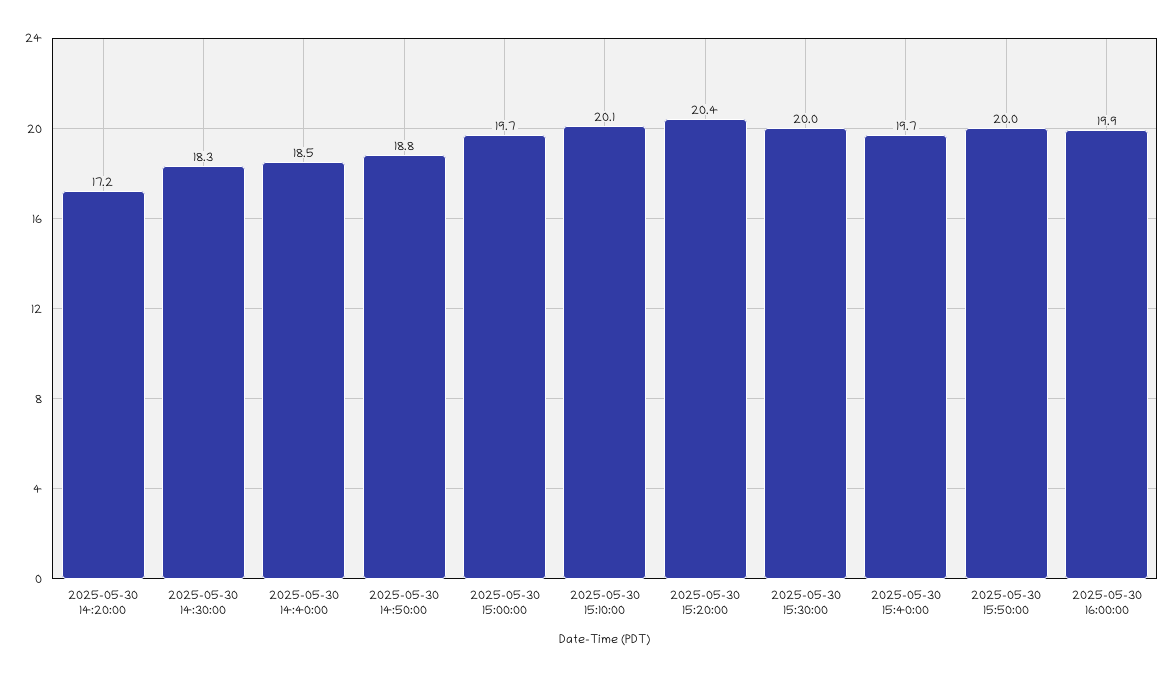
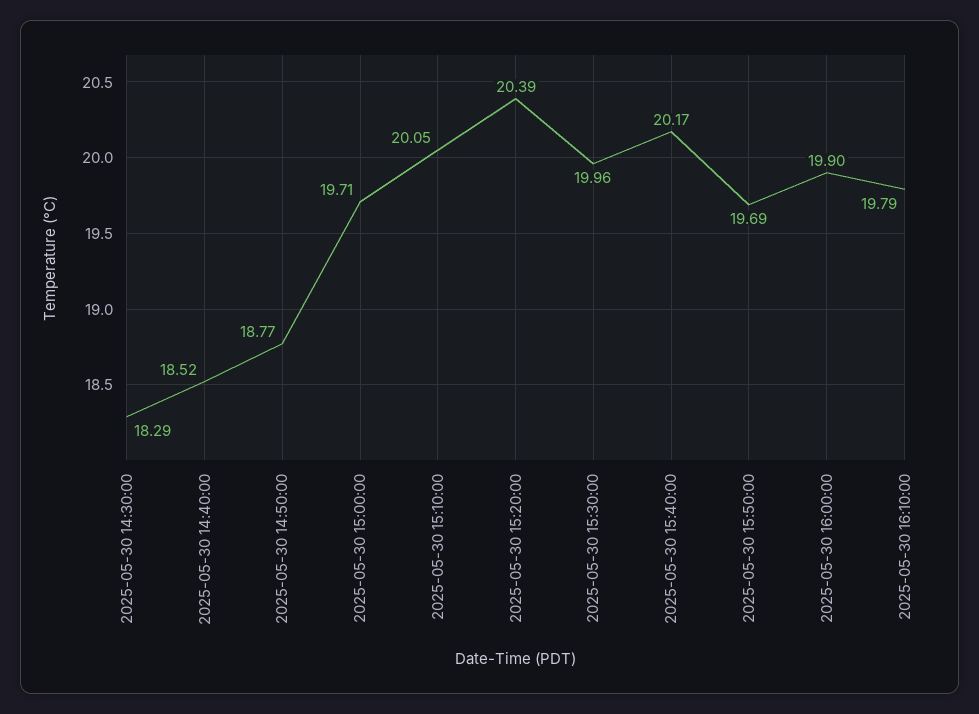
2025-05-30 14:20:00: 17.2 -> none
2025-05-30 15:40:00: 19.7 -> 20.17
2025-05-30 15:50:00: 20 -> 19.69
2025-05-30 16:10:00: none -> 19.79

